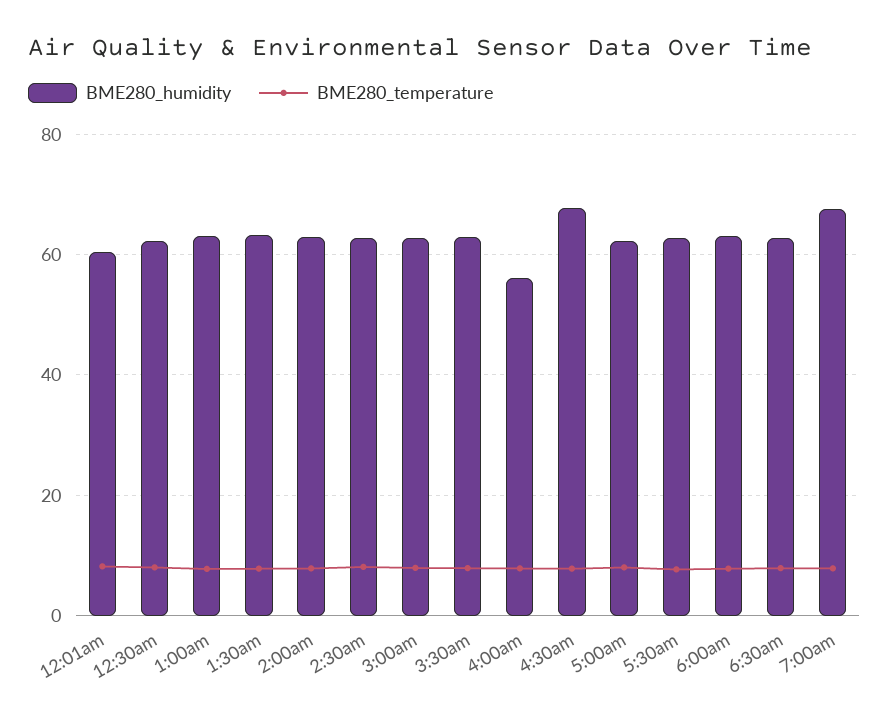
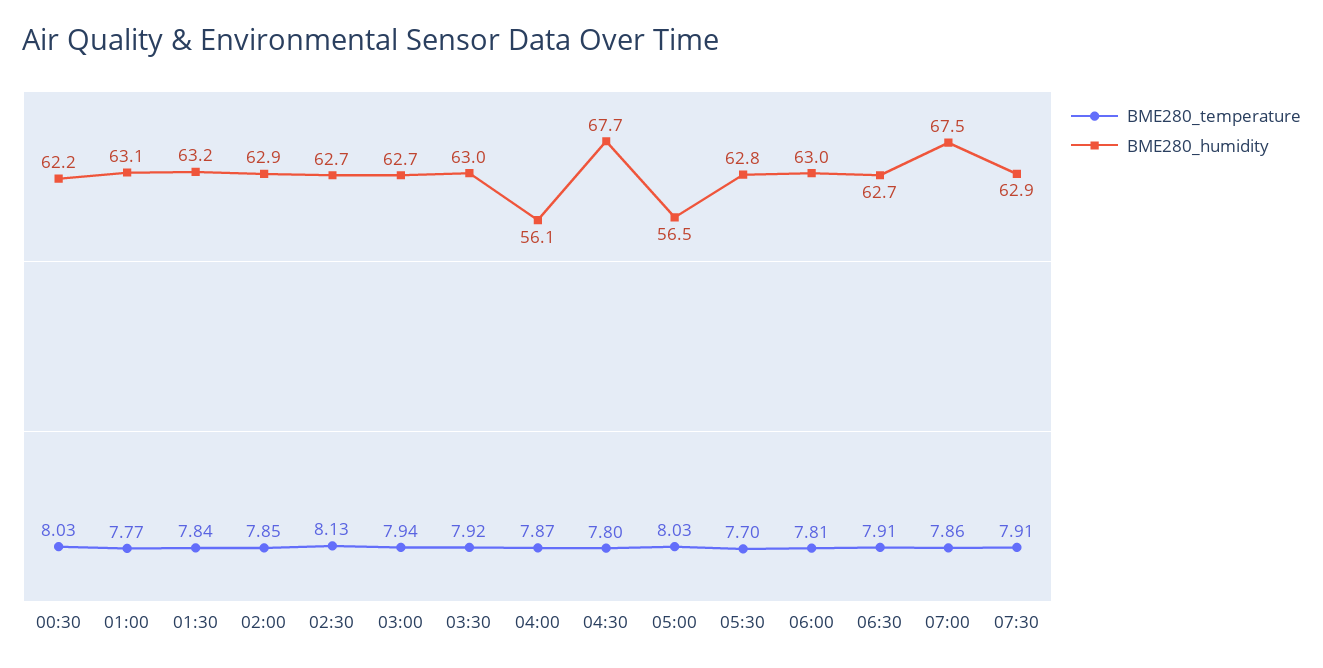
BME280_humidity, 12:01am: 60 -> none
BME280_temperature, 12:01am: 8 -> none
BME280_humidity, 5:00am: 62 -> 56.5
BME280_temperature, 07:30: none -> 7.91
BME280_humidity, 07:30: none -> 62.9

